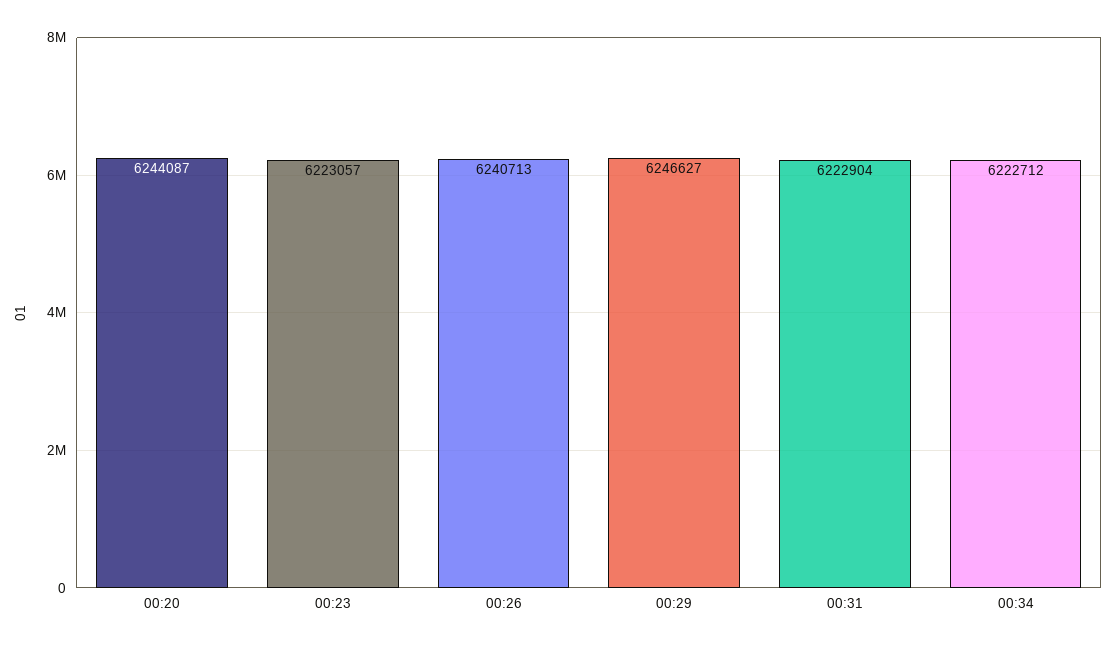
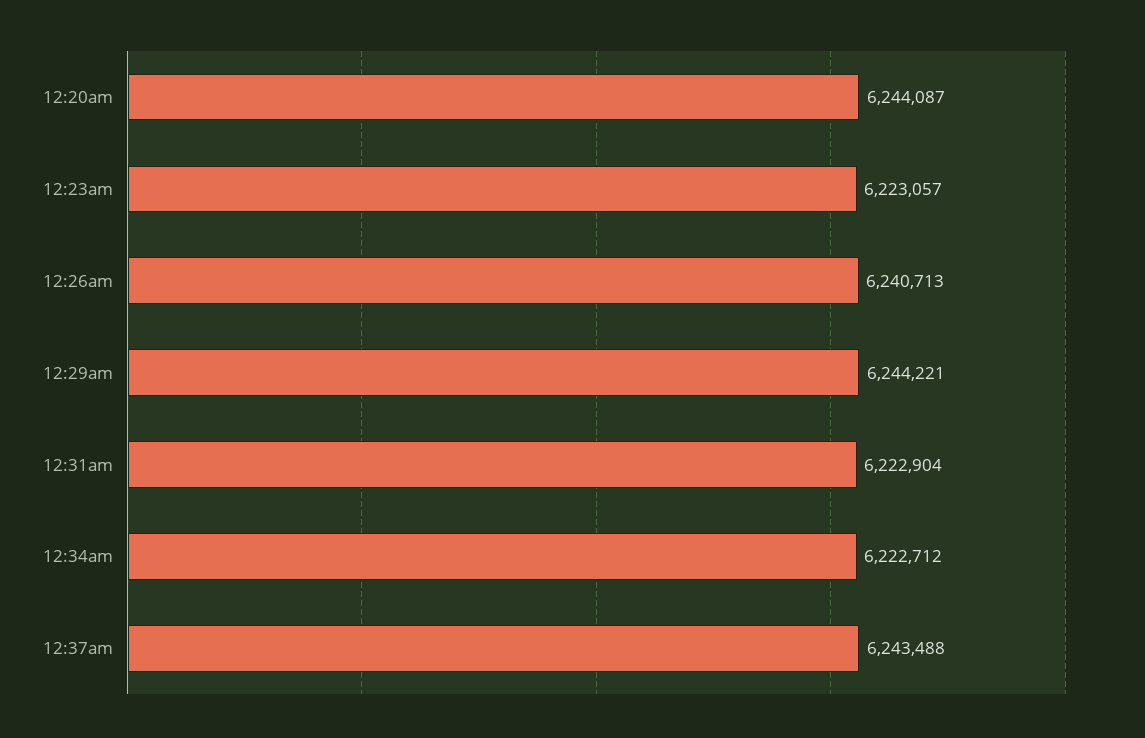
00:29: 6246627 -> 6244221
12:37am: none -> 6243488

